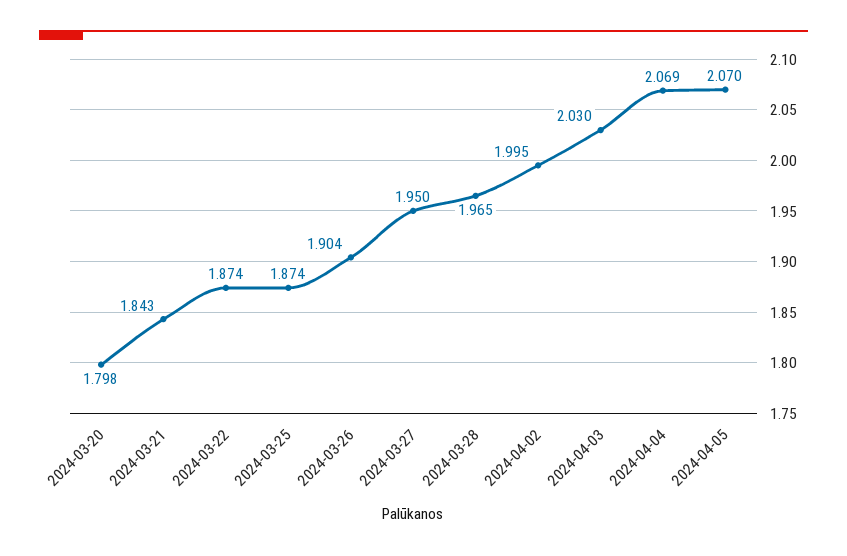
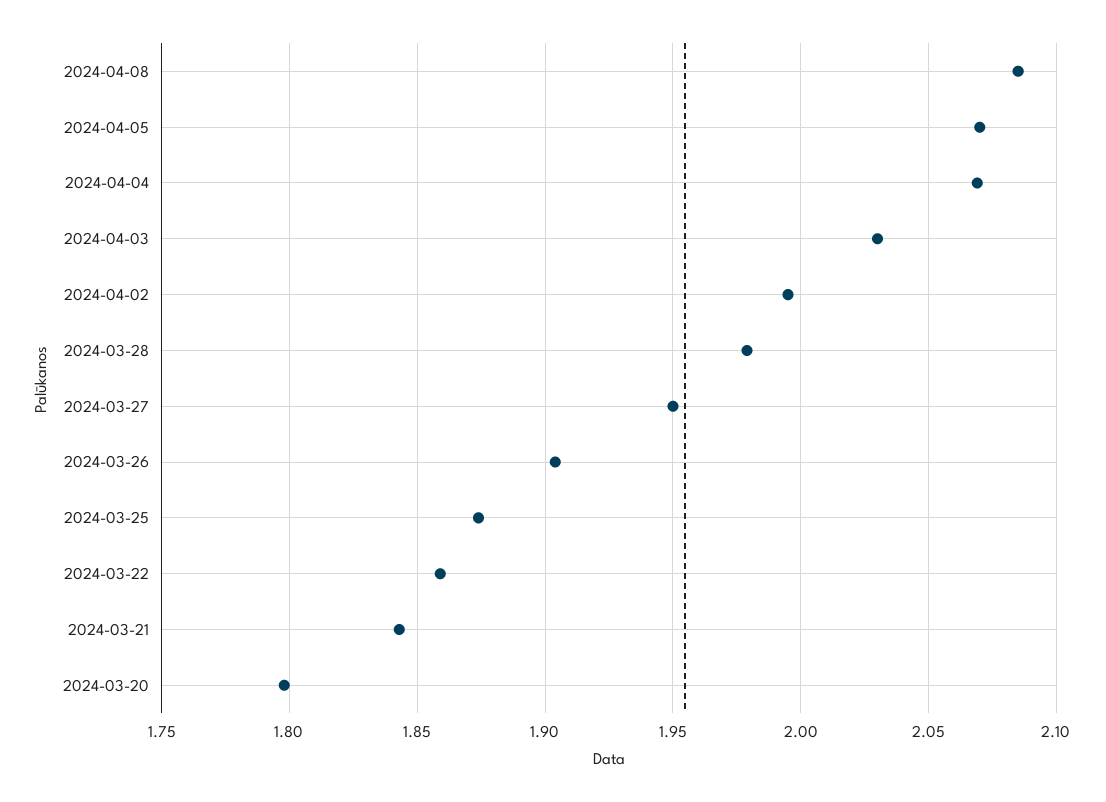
2024-03-22: 1.874 -> 1.86
2024-03-28: 1.965 -> 1.98
2024-04-08: none -> 2.085

